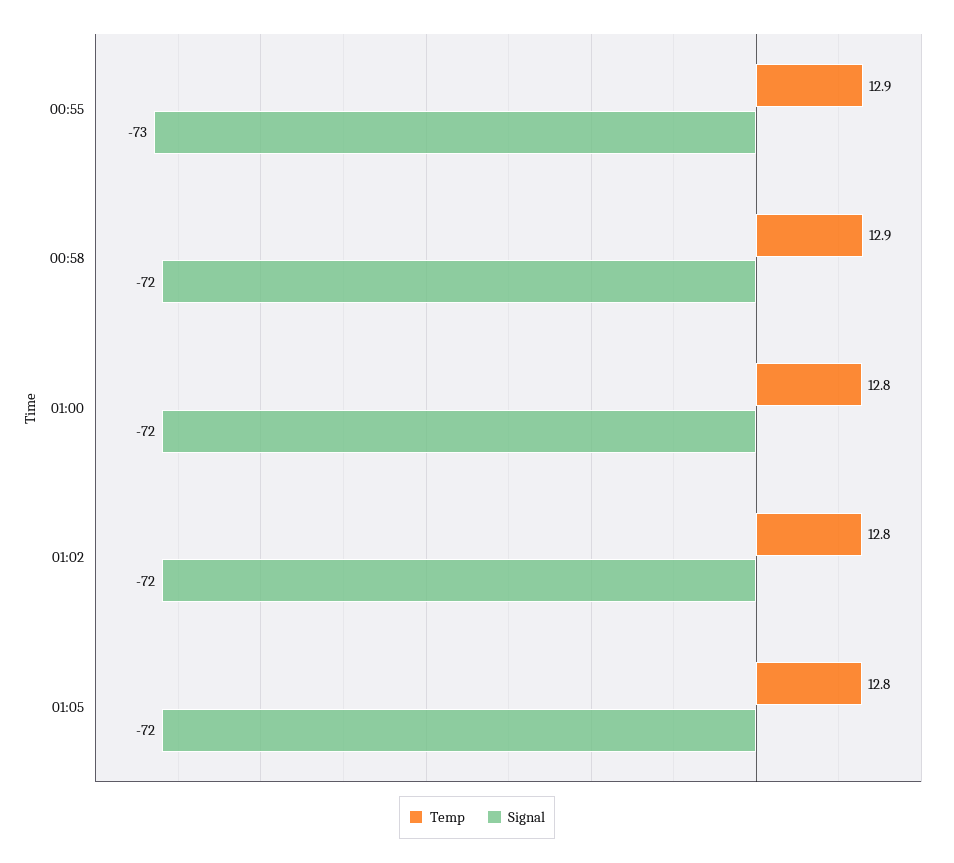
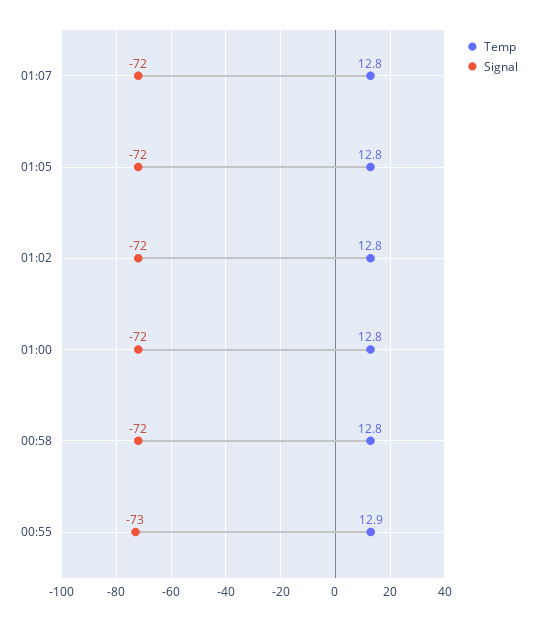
Temp, 00:58: 12.9 -> 12.8
Temp, 01:07: none -> 12.8
Signal, 01:07: none -> -72

